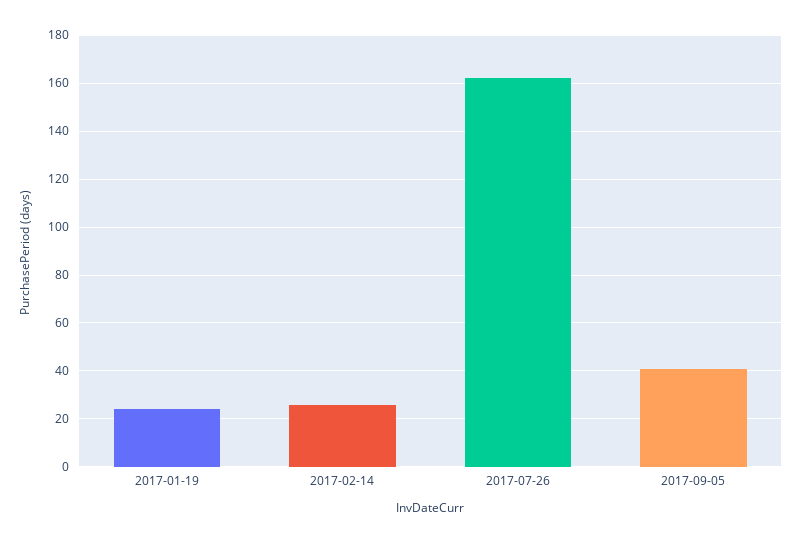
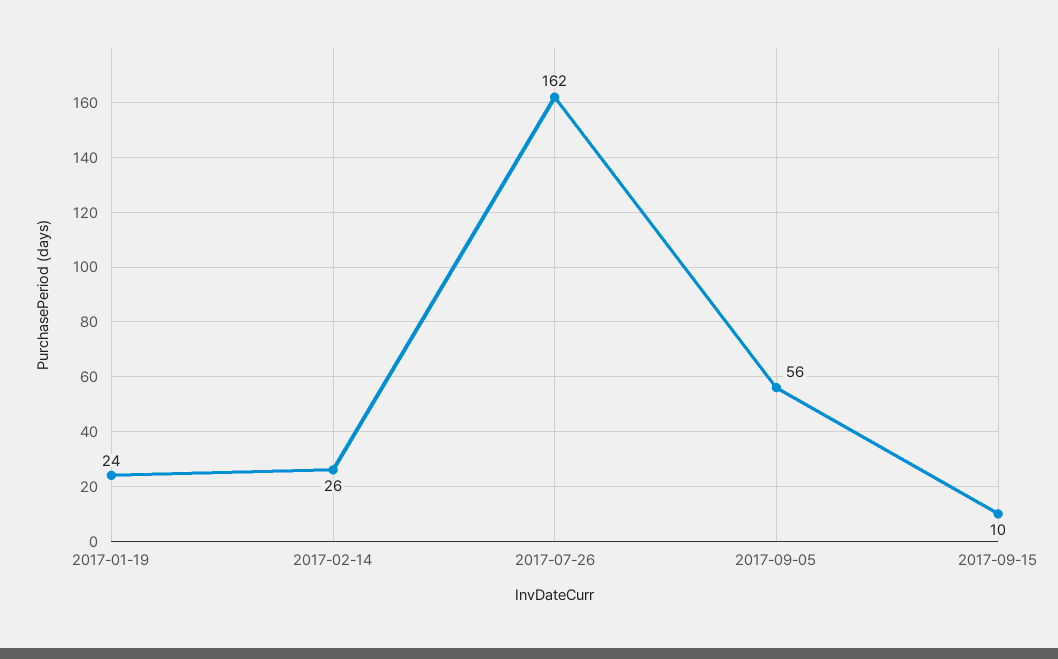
2017-09-05: 40 -> 56
2017-09-15: none -> 10

